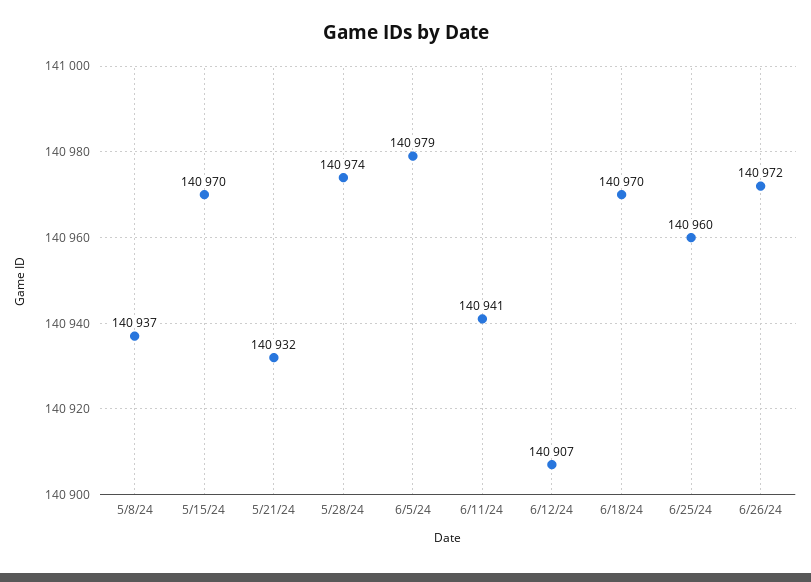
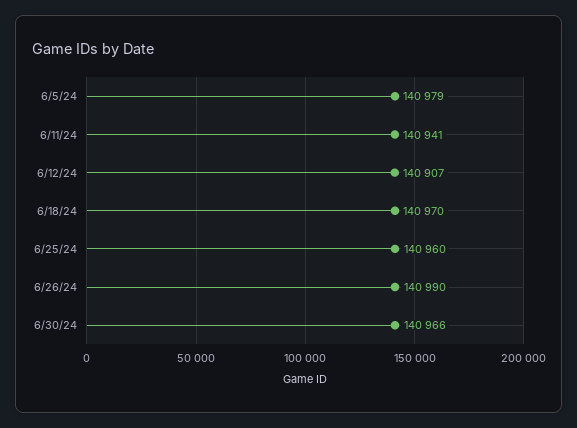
5/8/24: 140937 -> none
5/15/24: 140970 -> none
5/21/24: 140932 -> none
5/28/24: 140974 -> none
6/26/24: 140972 -> 140990
6/30/24: none -> 140966

